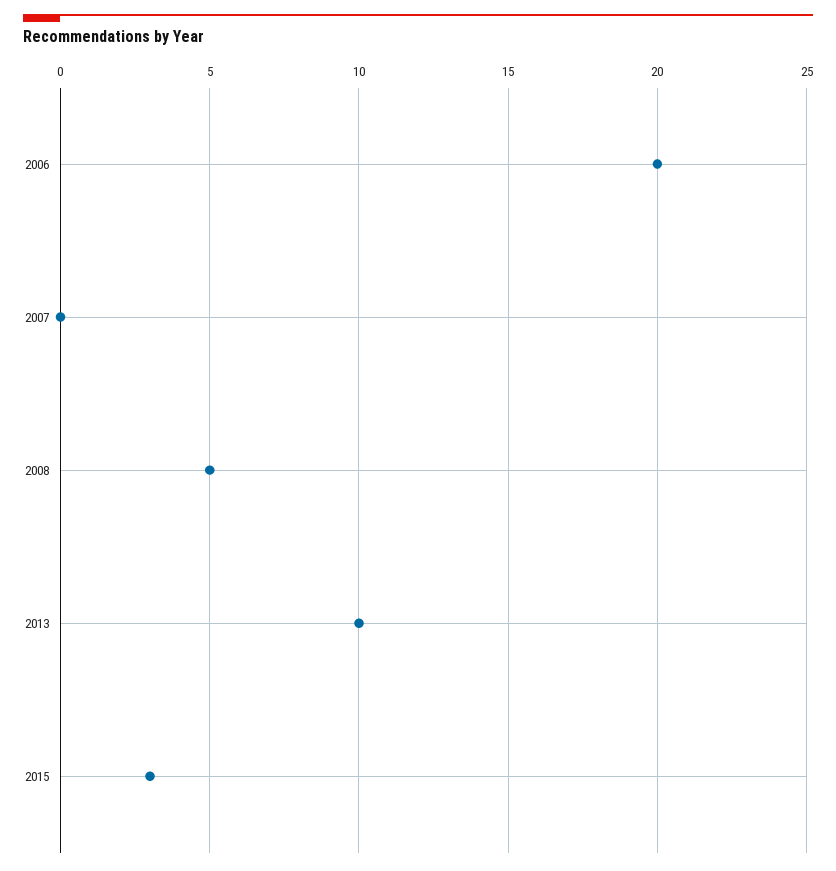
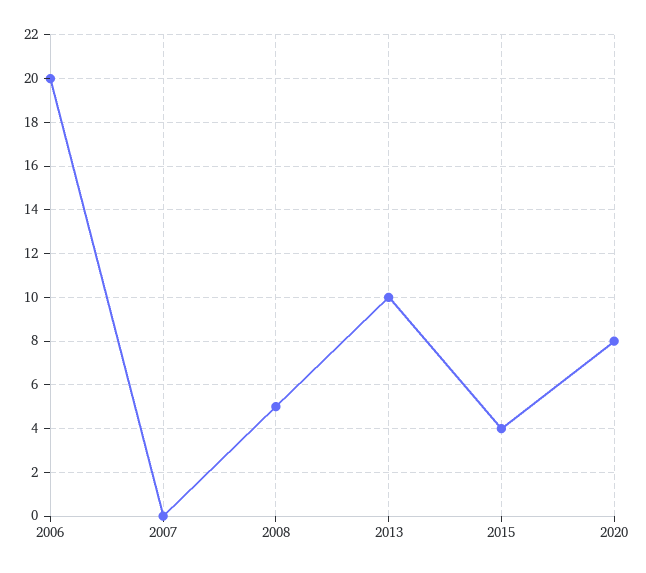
2015: 3 -> 4
2020: none -> 8

